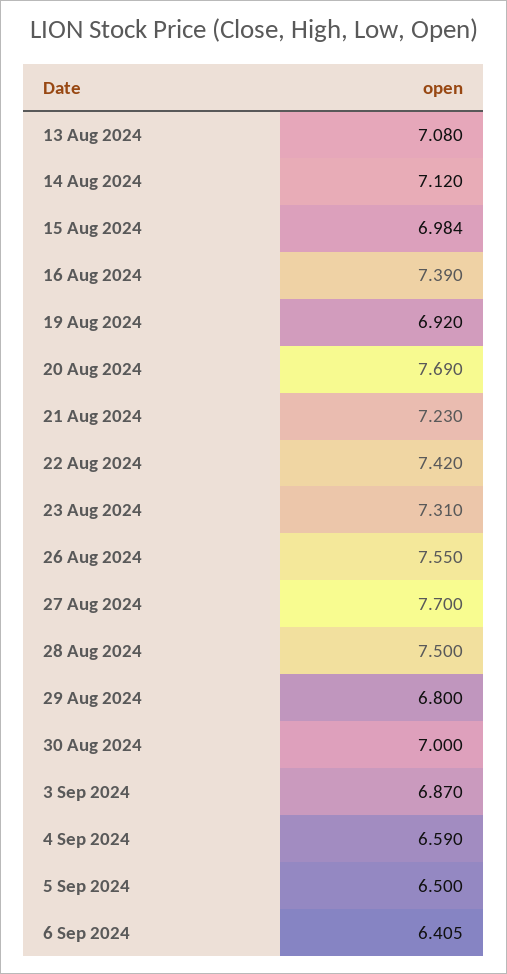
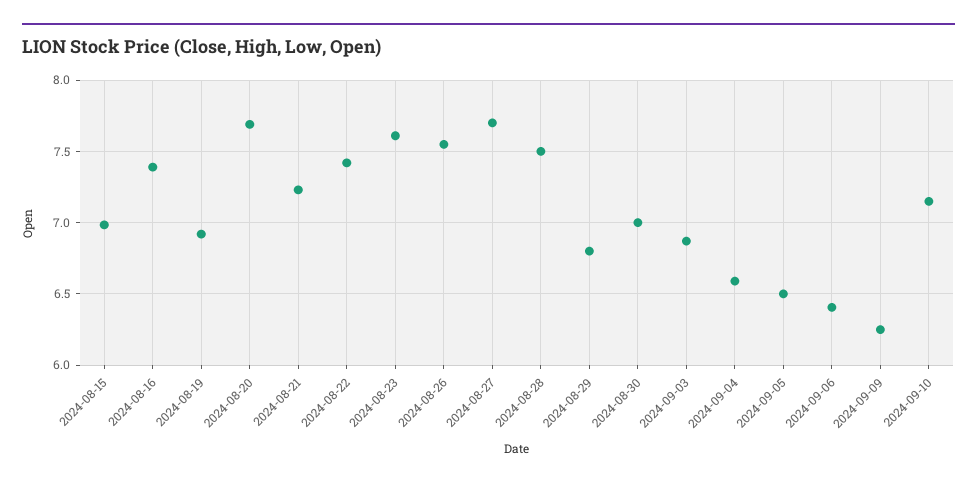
13 Aug 2024: 7.08 -> none
14 Aug 2024: 7.12 -> none
23 Aug 2024: 7.31 -> 7.6
2024-09-09: none -> 6.25
2024-09-10: none -> 7.15

